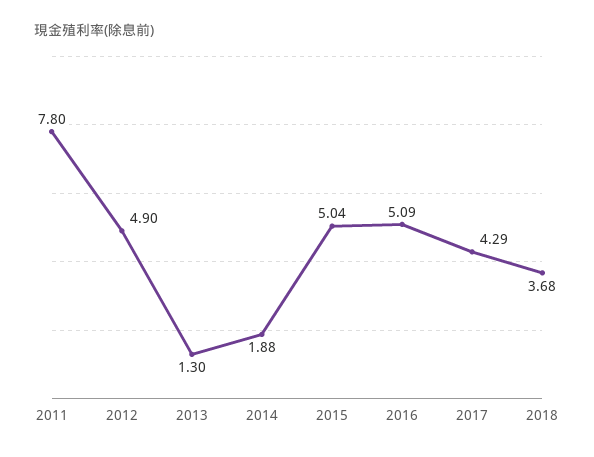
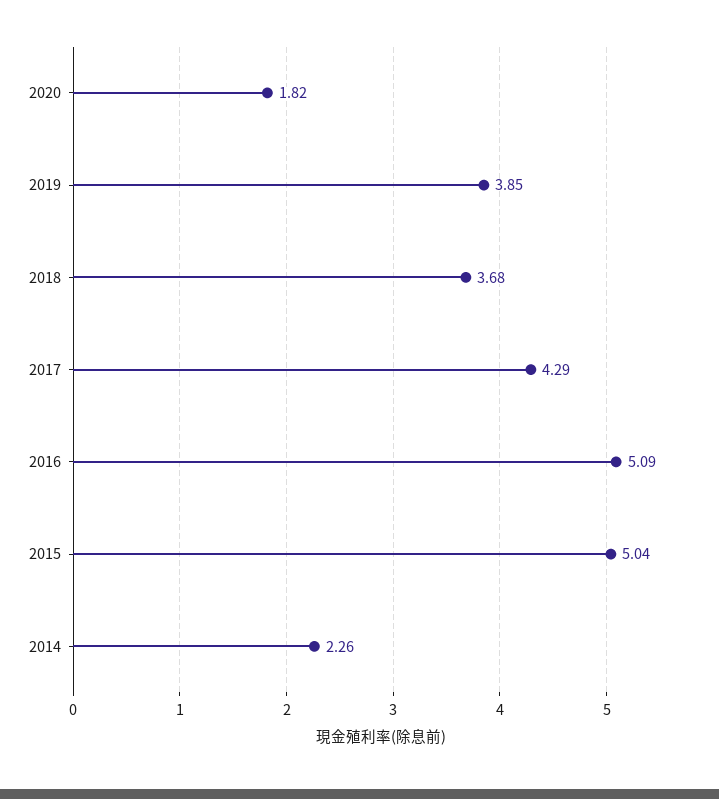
2011: 7.8 -> none
2012: 4.9 -> none
2013: 1.3 -> none
2014: 1.88 -> 2.26
2020: none -> 1.82
2019: none -> 3.85

